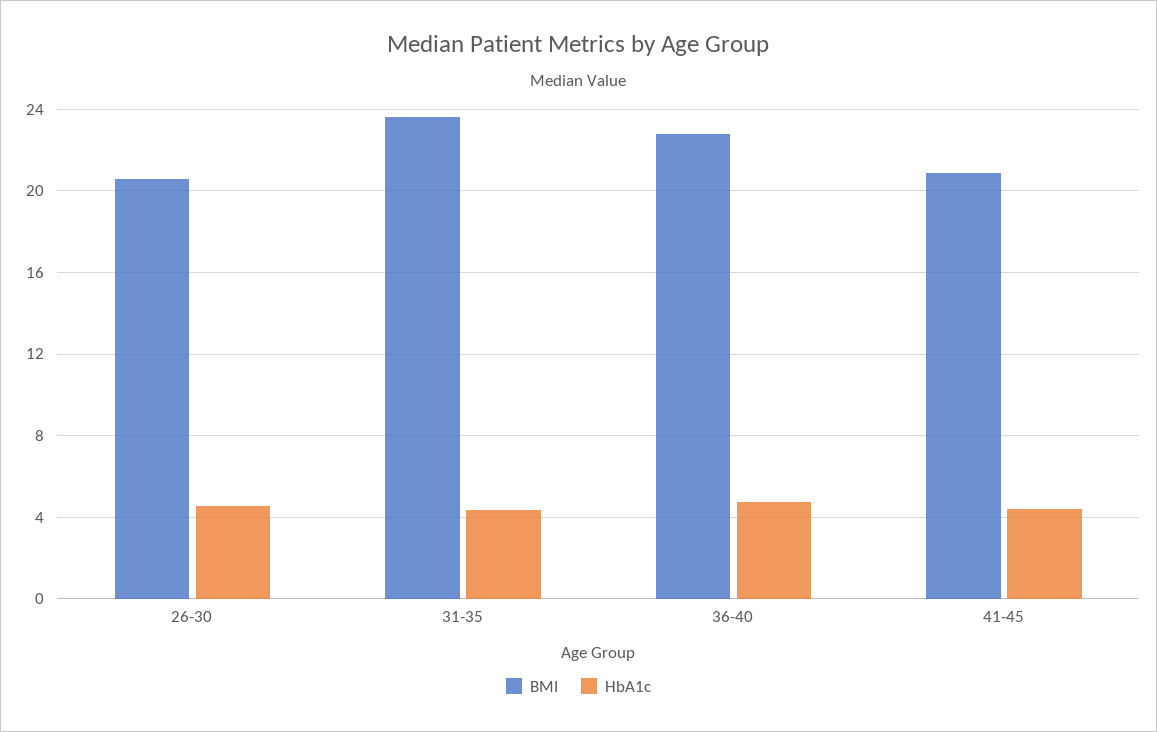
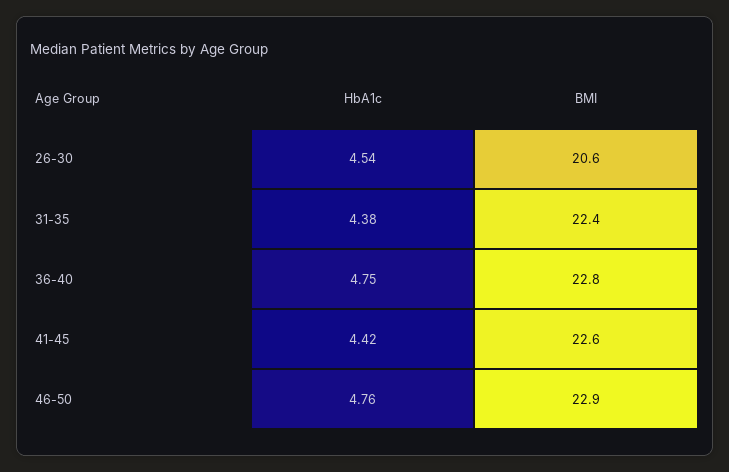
BMI, 31-35: 23.5 -> 22.4
BMI, 41-45: 21 -> 22.6
HbA1c, 46-50: none -> 4.76
BMI, 46-50: none -> 22.9

